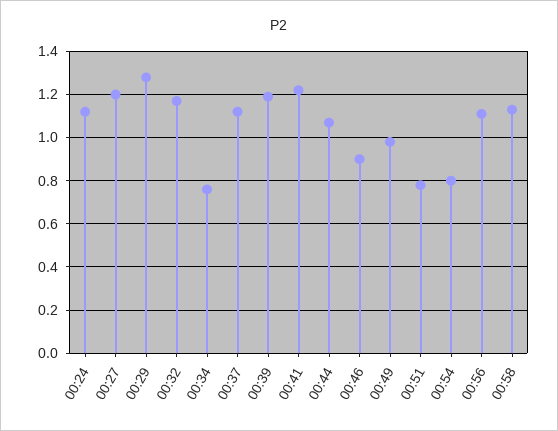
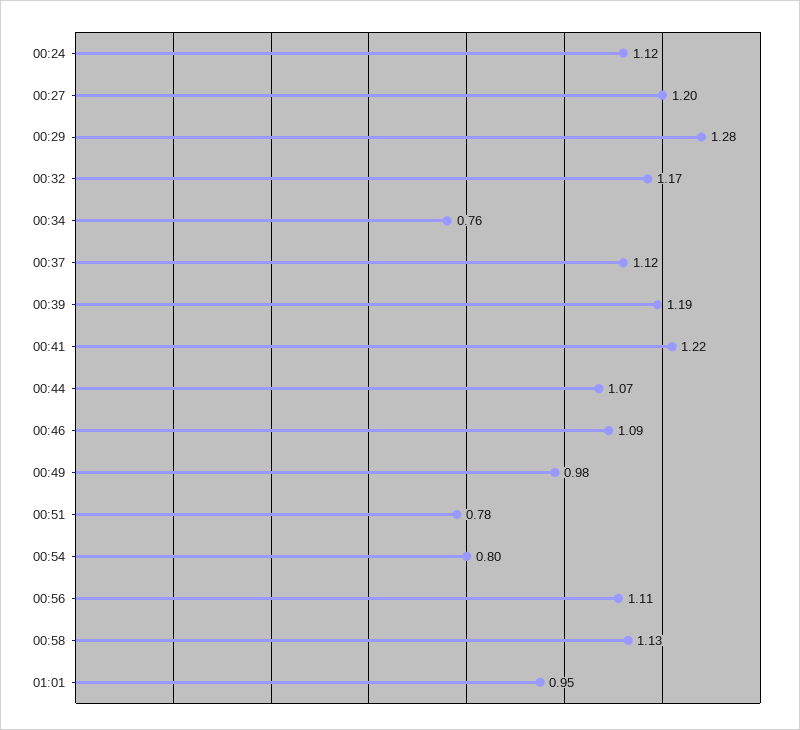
00:46: 0.9 -> 1.09
01:01: none -> 0.95

